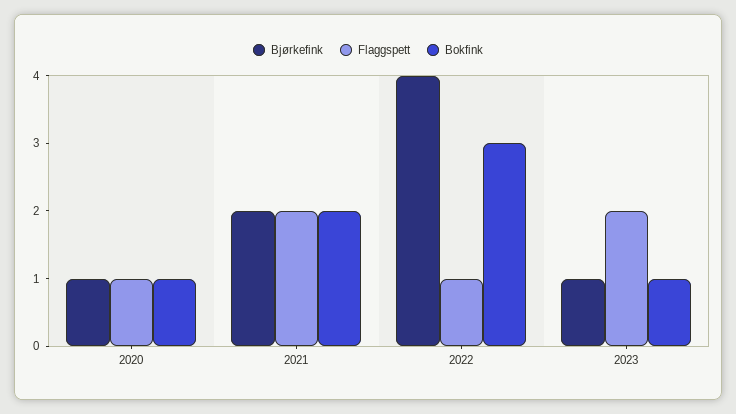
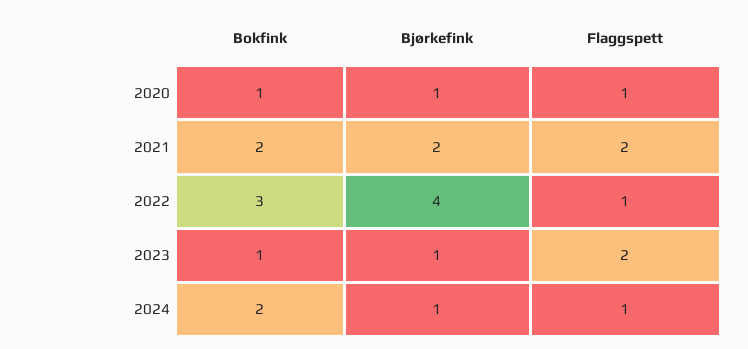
Bokfink, 2024: none -> 2
Bjørkefink, 2024: none -> 1
Flaggspett, 2024: none -> 1

